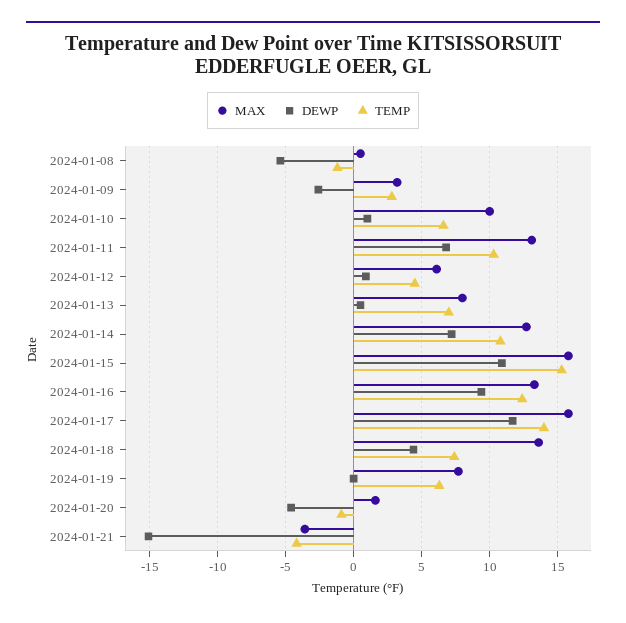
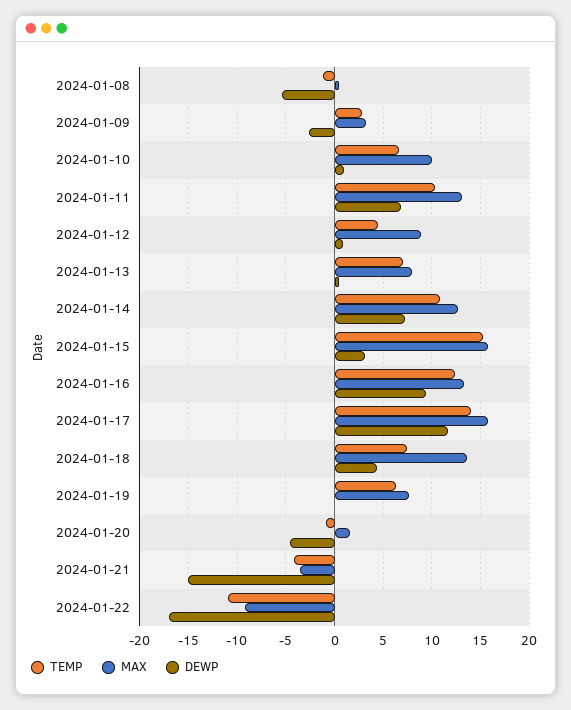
MAX, 2024-01-12: 6 -> 9
DEWP, 2024-01-15: 11 -> 3
TEMP, 2024-01-22: none -> -11
MAX, 2024-01-22: none -> -9
DEWP, 2024-01-22: none -> -17

